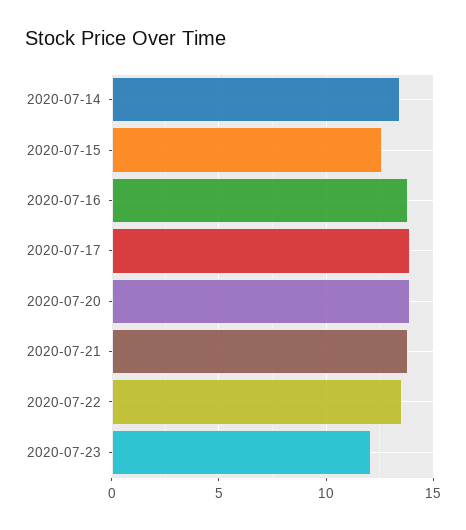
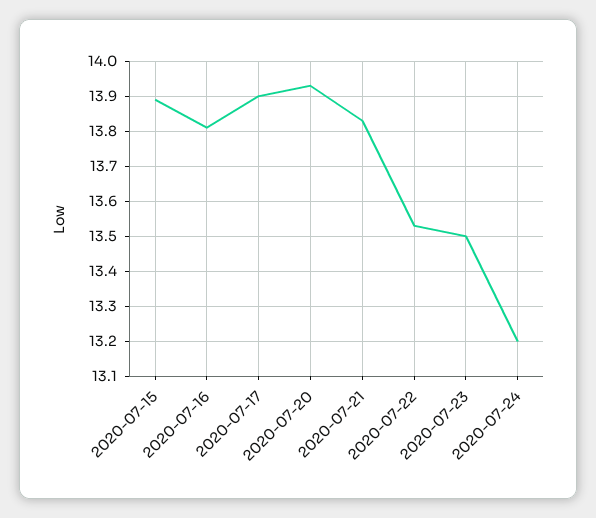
2020-07-14: 13.5 -> none
2020-07-15: 12.5 -> 13.9
2020-07-23: 12 -> 13.5
2020-07-24: none -> 13.2

